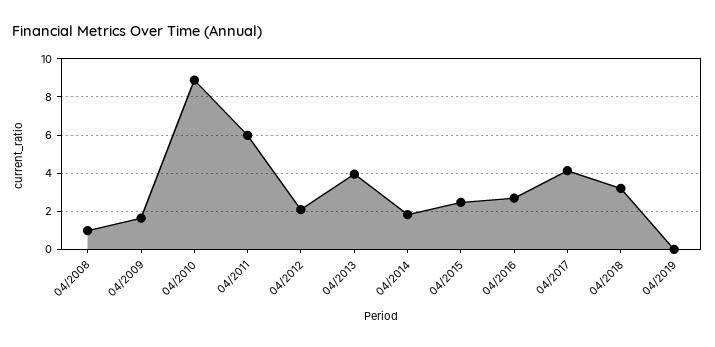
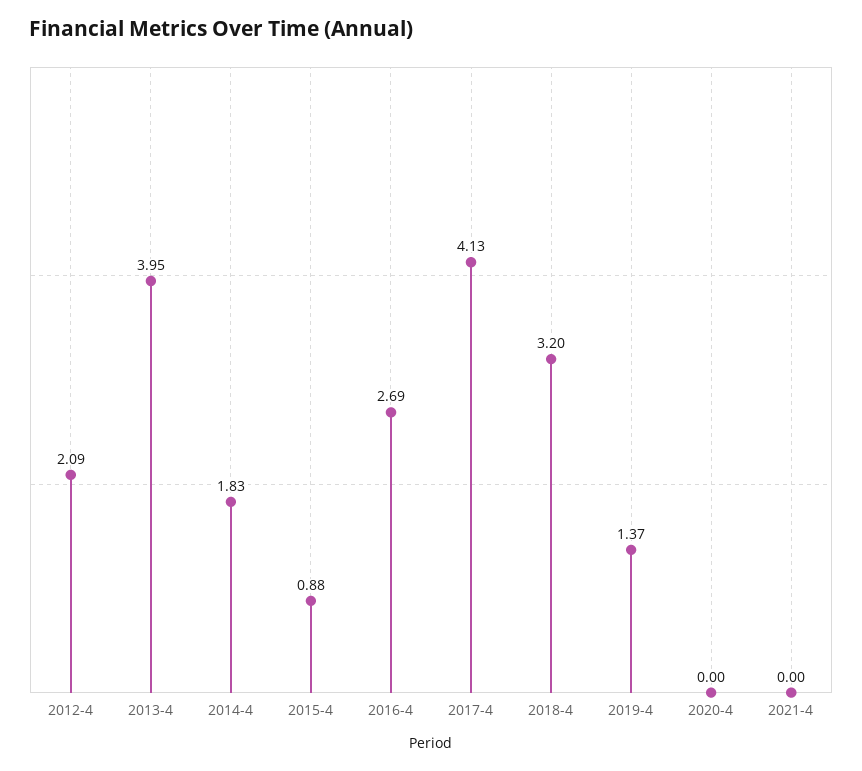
04/2008: 1 -> none
04/2009: 1.5 -> none
04/2010: 9 -> none
04/2011: 6 -> none
04/2015: 2.5 -> 0.88
04/2019: 0 -> 1.37
2020-4: none -> 0
2021-4: none -> 0

